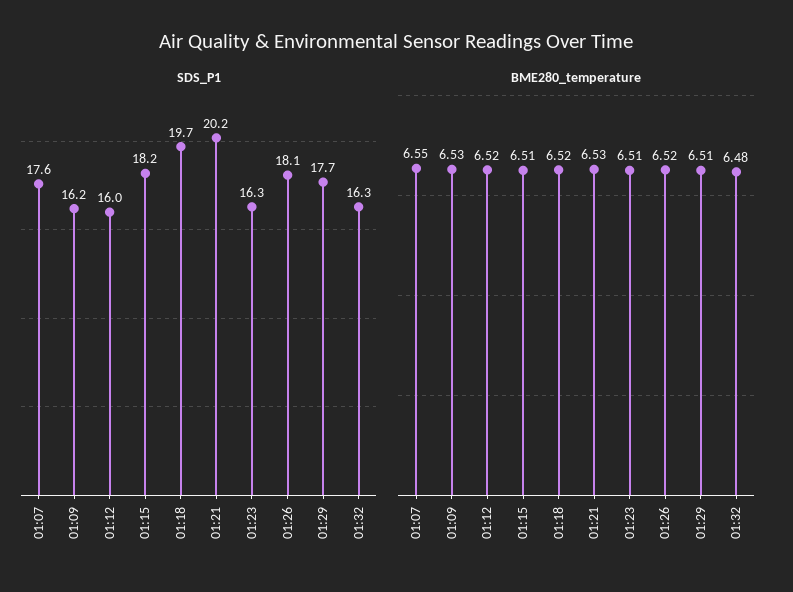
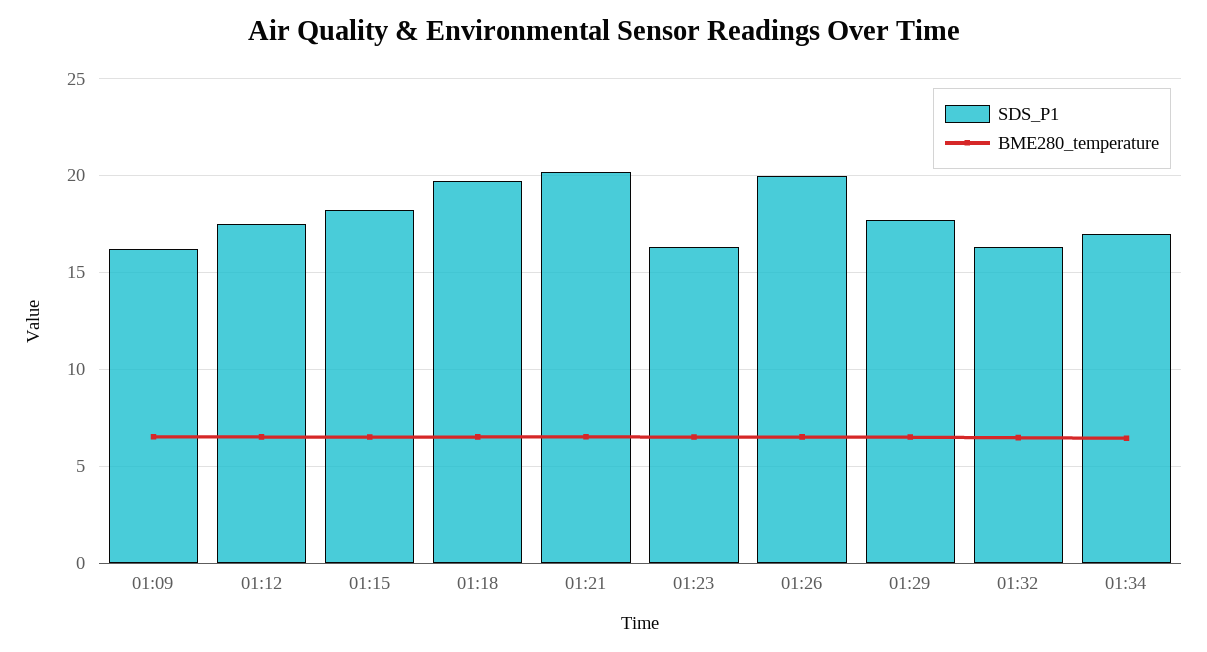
SDS_P1, 01:07: 17.6 -> none
SDS_P1, 01:12: 16 -> 17.5
SDS_P1, 01:26: 18.1 -> 20
BME280_temperature, 01:07: 6.55 -> none
SDS_P1, 01:34: none -> 17
BME280_temperature, 01:34: none -> 6.5

